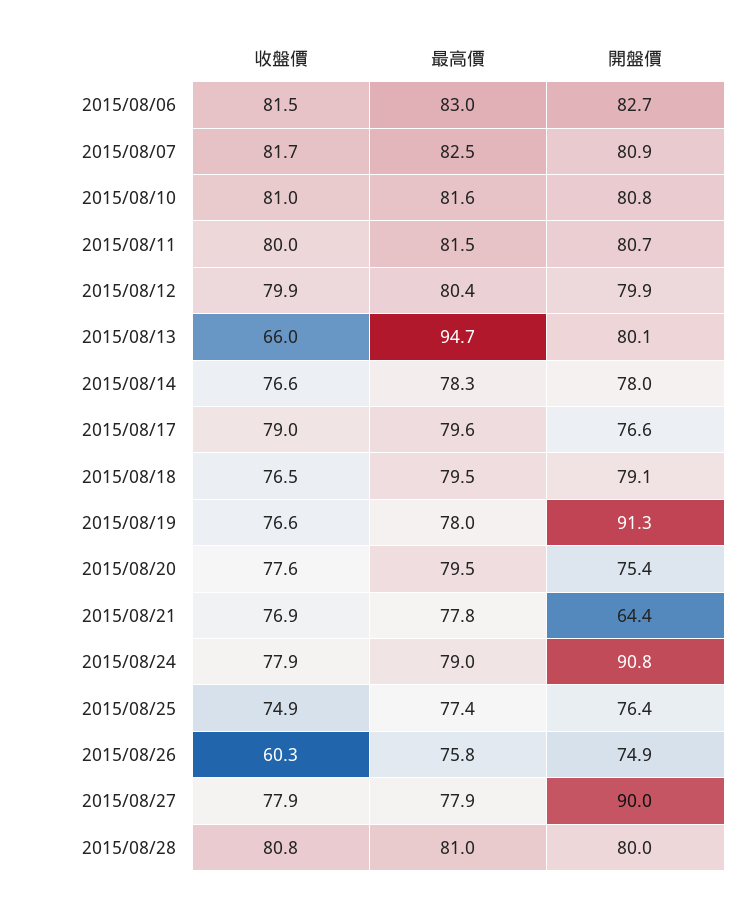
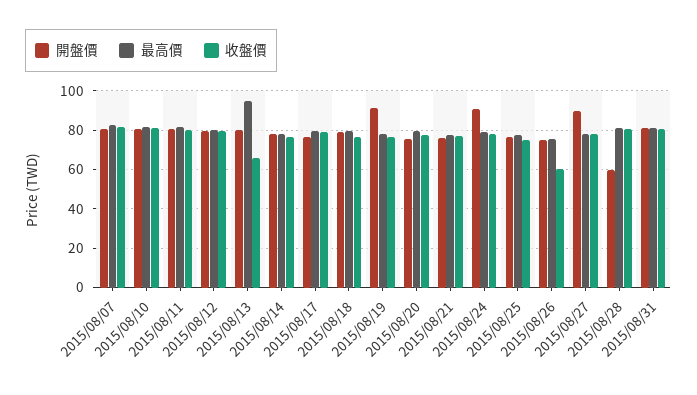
收盤價, 2015/08/06: 81.5 -> none
最高價, 2015/08/06: 83 -> none
開盤價, 2015/08/06: 82.7 -> none
開盤價, 2015/08/21: 64.4 -> 75
開盤價, 2015/08/28: 80 -> 60
開盤價, 2015/08/31: none -> 80
最高價, 2015/08/31: none -> 80
收盤價, 2015/08/31: none -> 80

